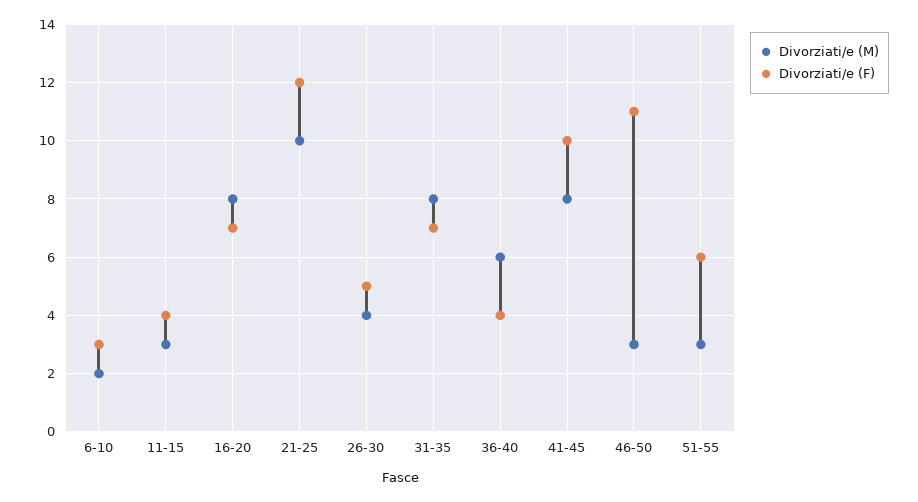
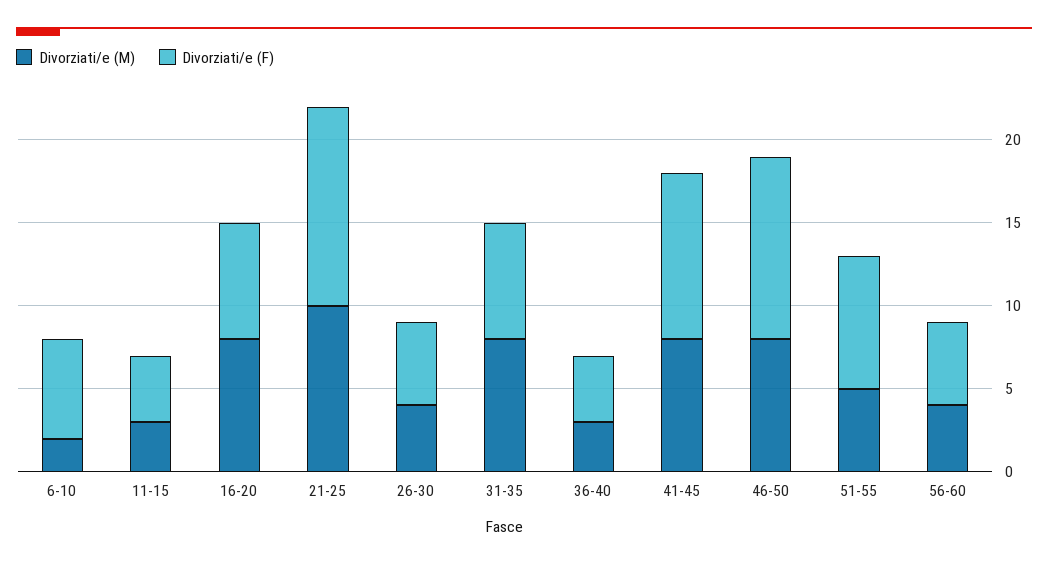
Divorziati/e (F), 6-10: 3 -> 6
Divorziati/e (M), 36-40: 6 -> 3
Divorziati/e (M), 46-50: 3 -> 8
Divorziati/e (M), 51-55: 3 -> 5
Divorziati/e (F), 51-55: 6 -> 8
Divorziati/e (M), 56-60: none -> 4
Divorziati/e (F), 56-60: none -> 5

